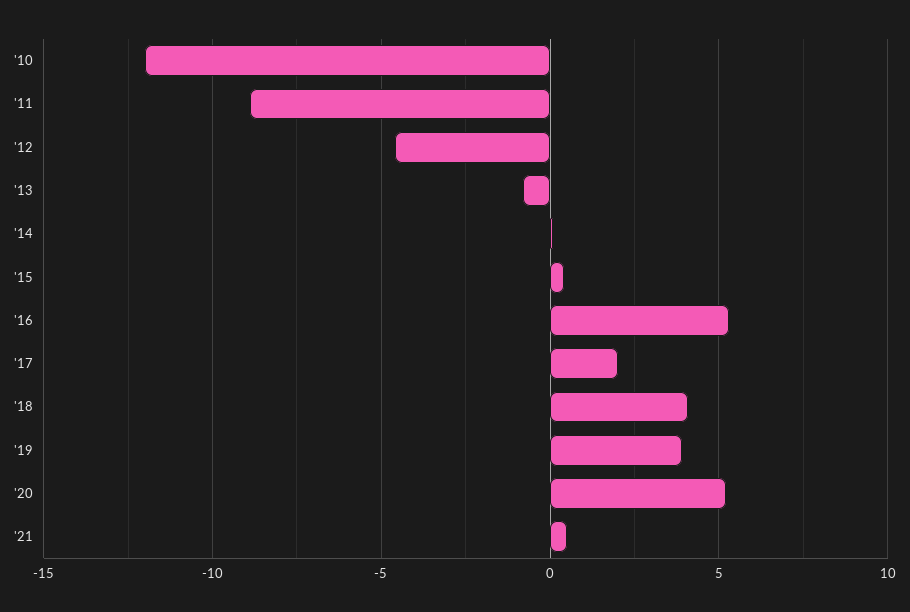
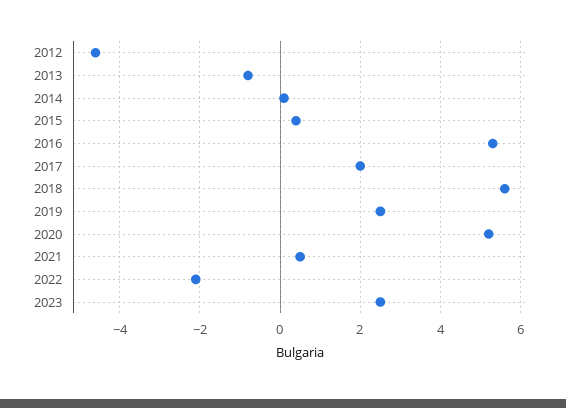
'10: -12 -> none
'11: -9 -> none
'18: 4 -> 5.5
'19: 4 -> 2.5
2022: none -> -2
2023: none -> 2.5

